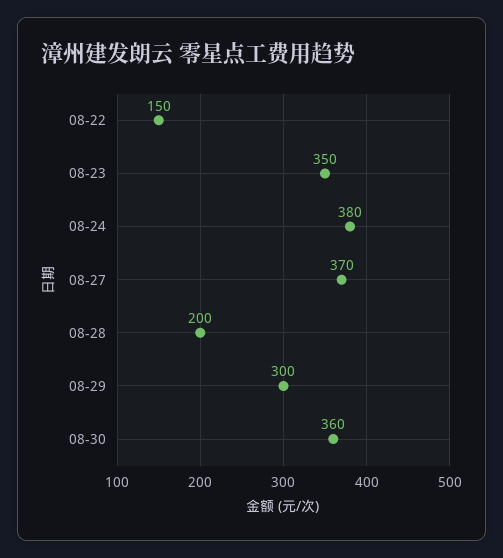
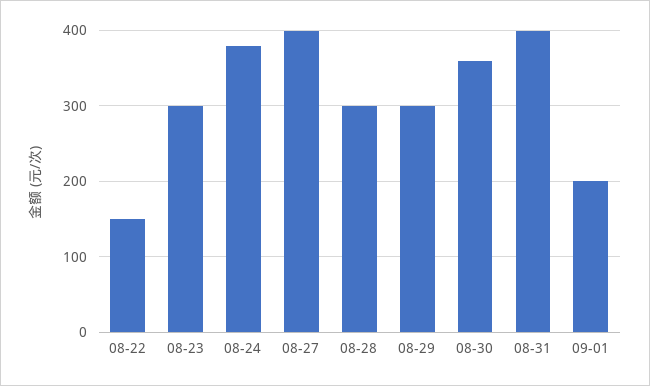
08-23: 350 -> 300
08-27: 370 -> 400
08-28: 200 -> 300
08-31: none -> 400
09-01: none -> 200

